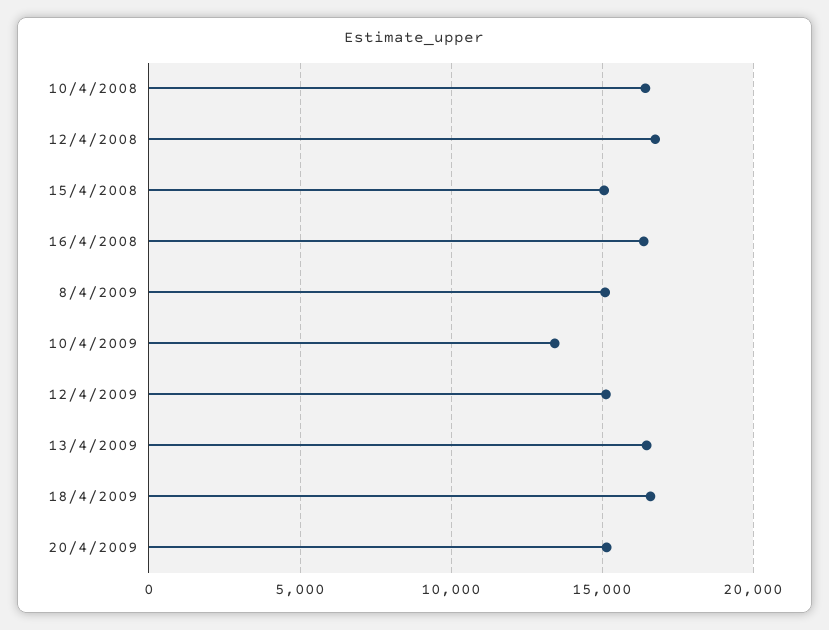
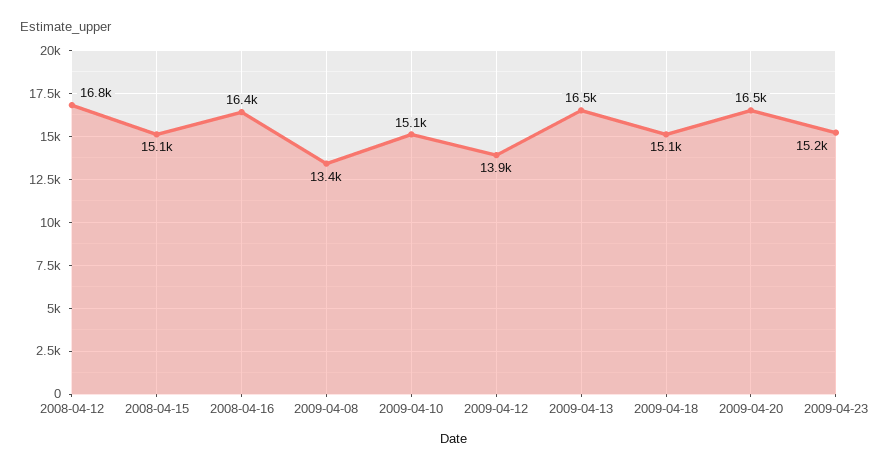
10/4/2008: 16500 -> none
8/4/2009: 15000 -> 13400
10/4/2009: 13500 -> 15100
12/4/2009: 15000 -> 13900
18/4/2009: 16500 -> 15100
20/4/2009: 15000 -> 16500
2009-04-23: none -> 15200

